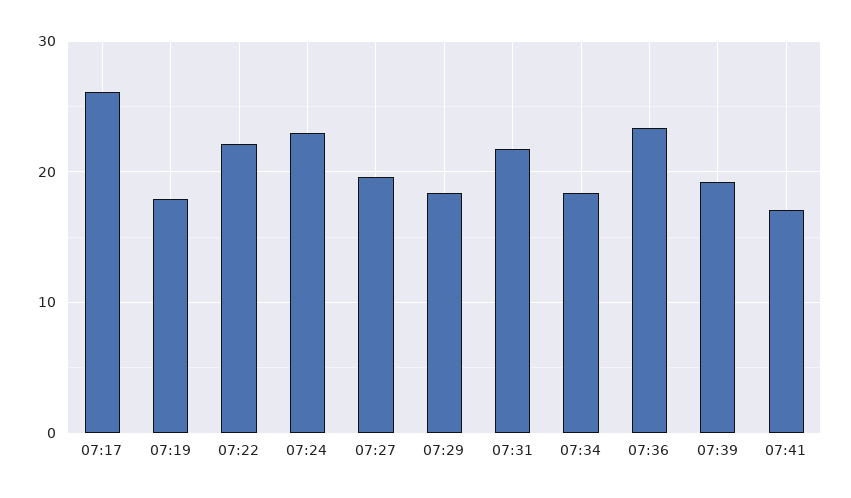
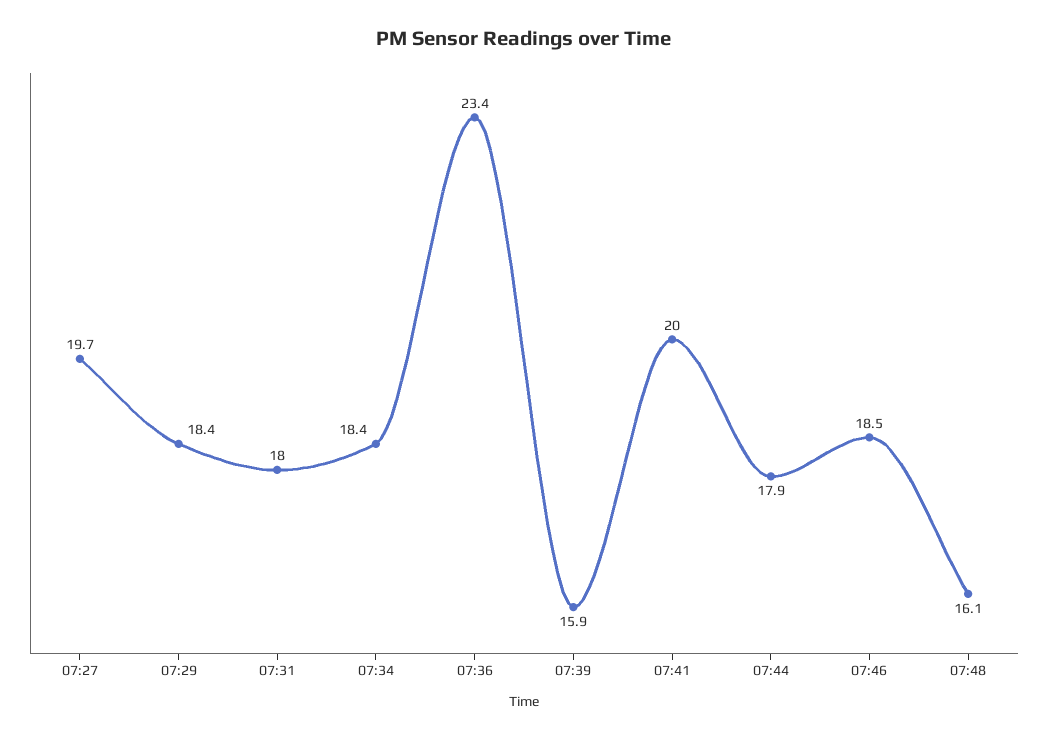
07:17: 26 -> none
07:19: 18 -> none
07:22: 22 -> none
07:24: 23 -> none
07:31: 22 -> 18
07:39: 19 -> 15.9
07:41: 17 -> 20
07:44: none -> 17.9
07:46: none -> 18.5
07:48: none -> 16.1

